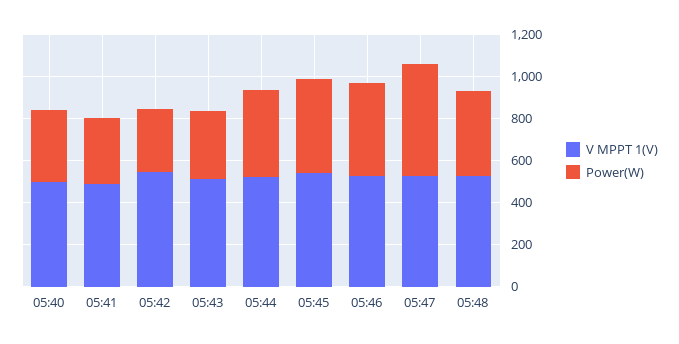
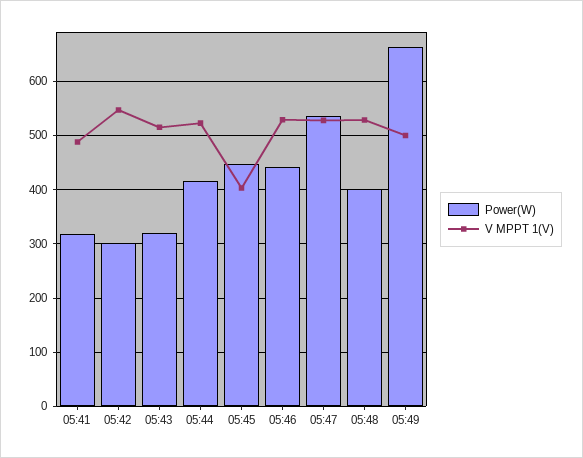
V MPPT 1(V), 05:40: 500 -> none
Power(W), 05:40: 350 -> none
V MPPT 1(V), 05:45: 550 -> 400
Power(W), 05:49: none -> 660
V MPPT 1(V), 05:49: none -> 500

